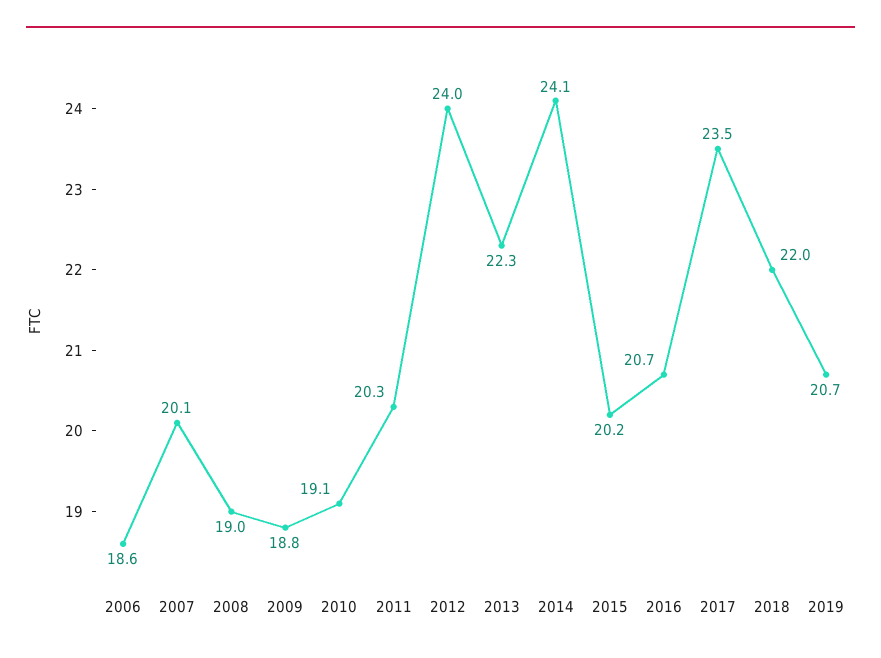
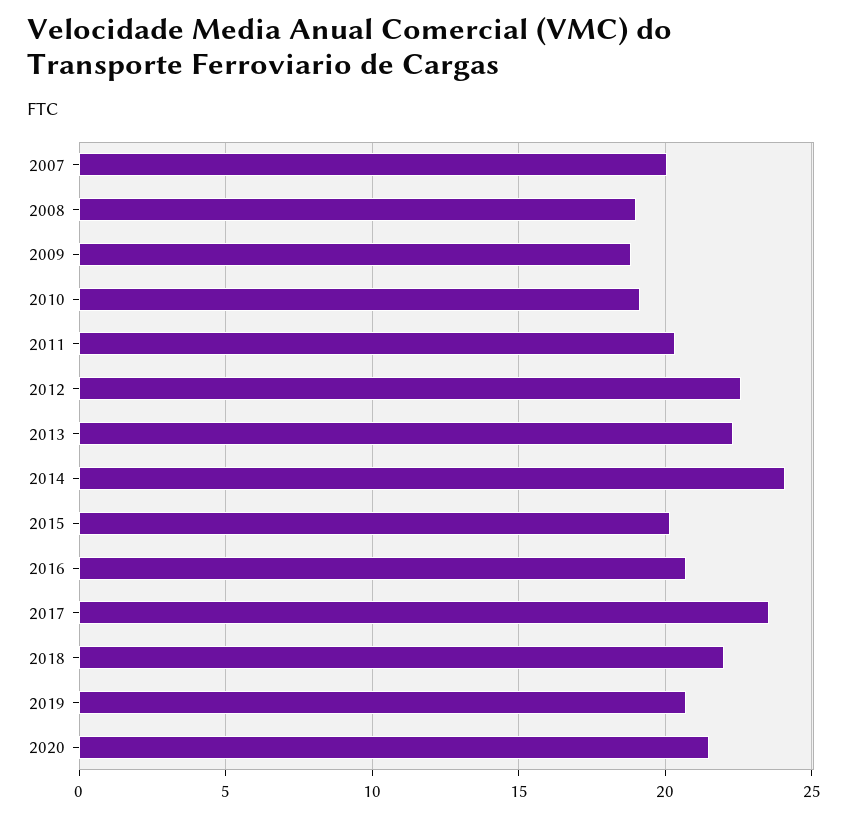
2006: 18.6 -> none
2012: 24 -> 22.5
2020: none -> 21.5

